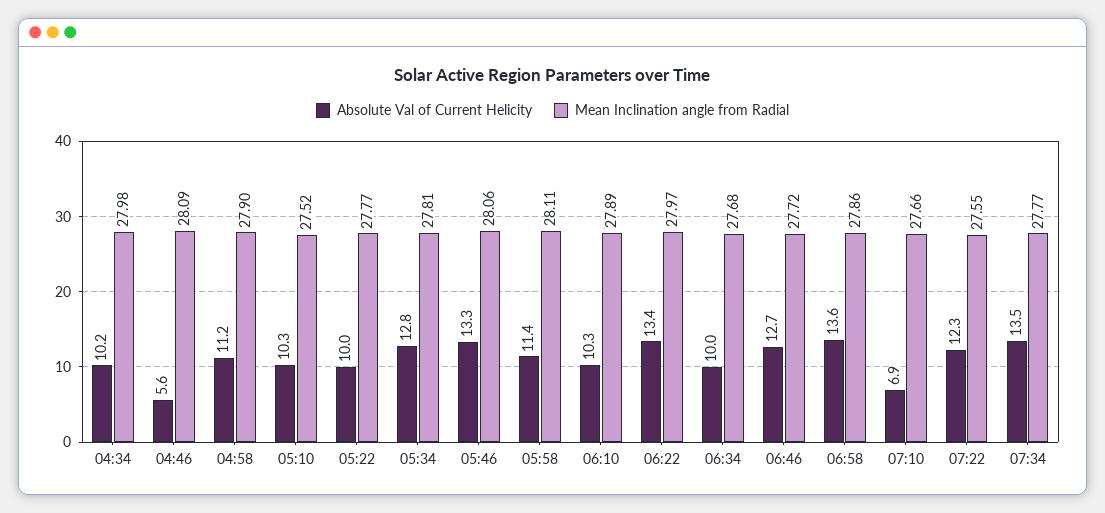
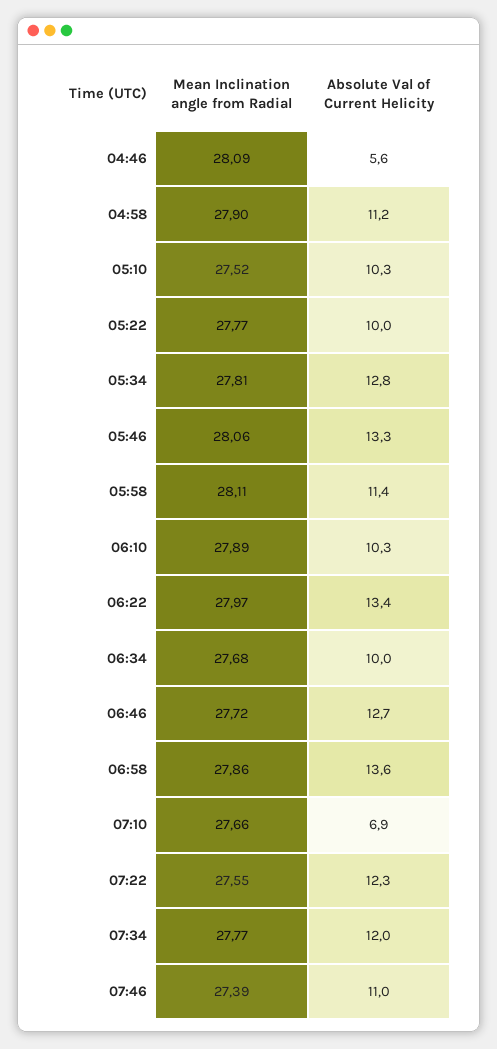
Absolute Val of Current Helicity, 04:34: 10.2 -> none
Mean Inclination angle from Radial, 04:34: 27.98 -> none
Absolute Val of Current Helicity, 07:34: 13.5 -> 12
Mean Inclination angle from Radial, 07:46: none -> 27.39
Absolute Val of Current Helicity, 07:46: none -> 11

